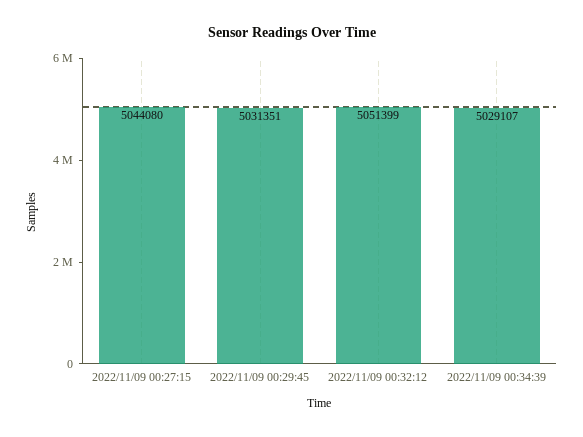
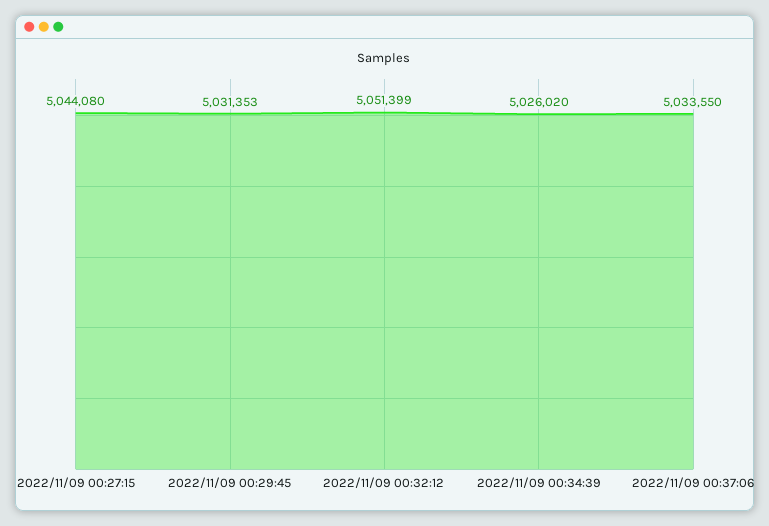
2022/11/09 00:29:45: 5031351 -> 5031353
2022/11/09 00:34:39: 5029107 -> 5026020
2022/11/09 00:37:06: none -> 5033550

